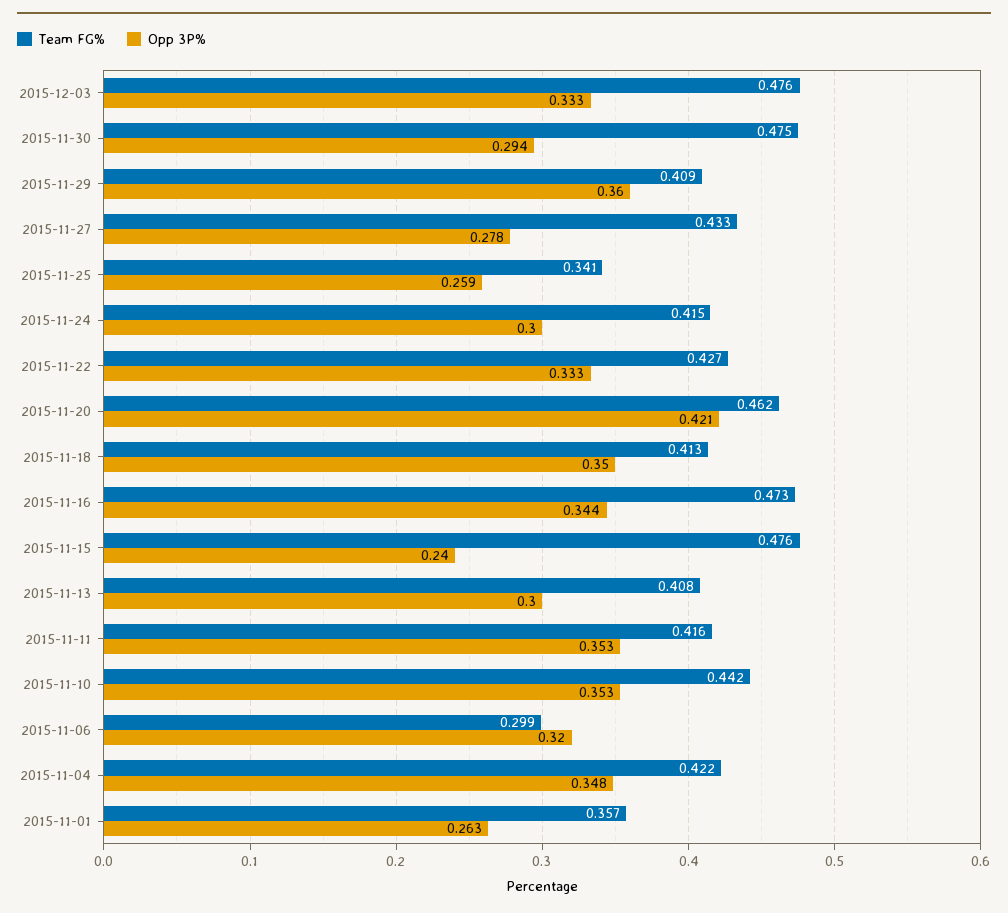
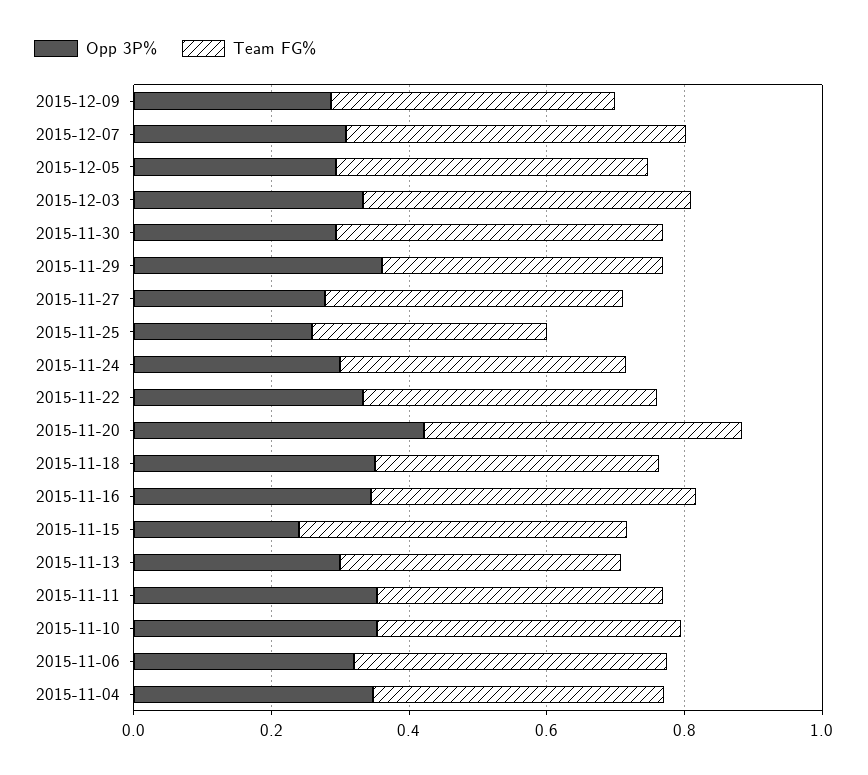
Team FG%, 2015-11-06: 0.299 -> 0.45
Team FG%, 2015-11-01: 0.357 -> none
Opp 3P%, 2015-11-01: 0.263 -> none
Opp 3P%, 2015-12-09: none -> 0.3
Team FG%, 2015-12-09: none -> 0.4
Opp 3P%, 2015-12-07: none -> 0.3
Team FG%, 2015-12-07: none -> 0.5
Opp 3P%, 2015-12-05: none -> 0.3
Team FG%, 2015-12-05: none -> 0.45

